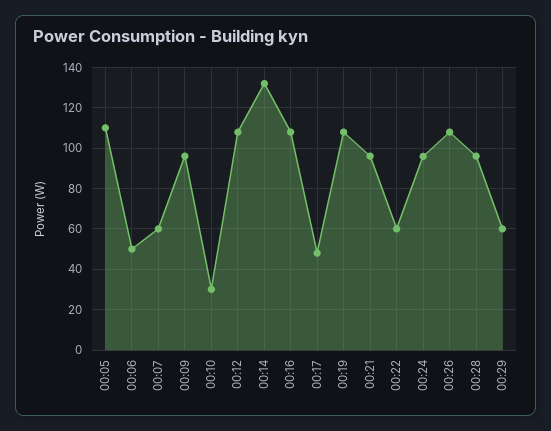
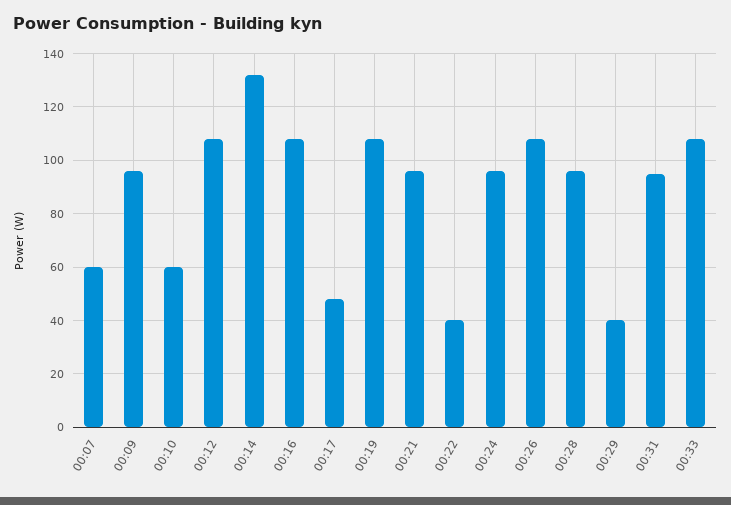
00:05: 110 -> none
00:06: 50 -> none
00:10: 30 -> 60
00:22: 60 -> 40
00:29: 60 -> 40
00:31: none -> 95
00:33: none -> 107.5

